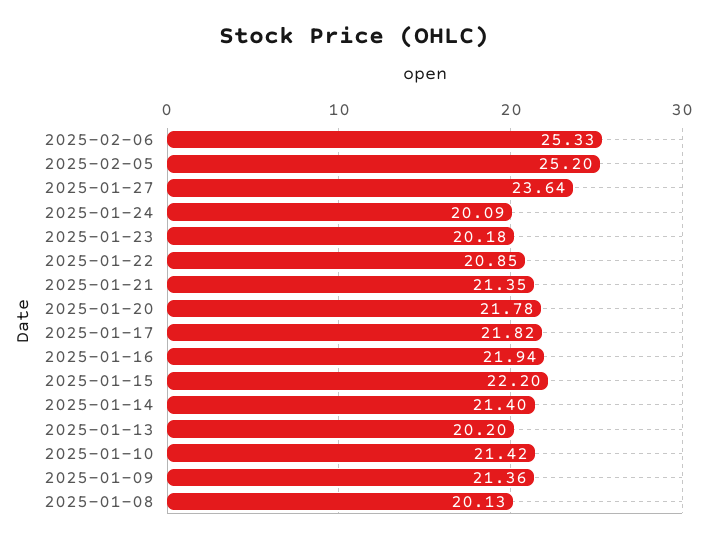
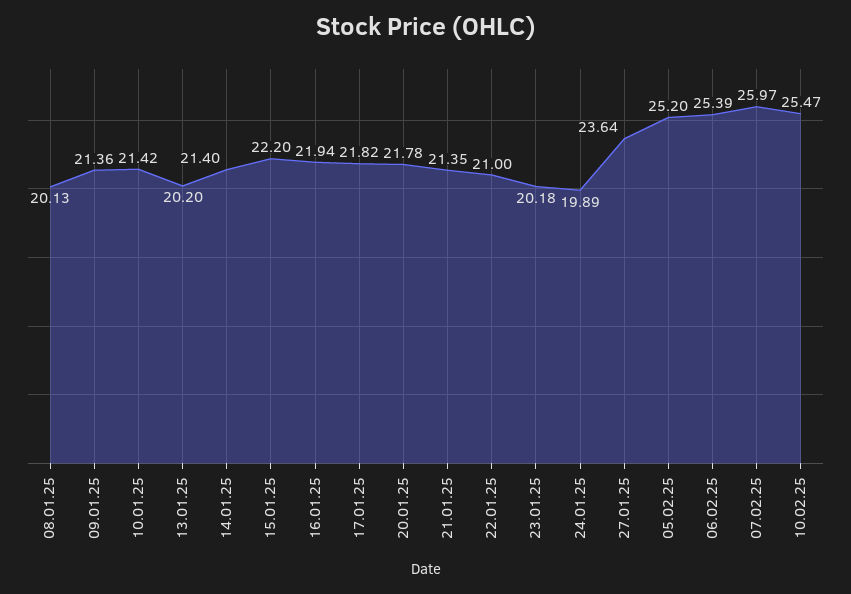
2025-02-06: 25.33 -> 25.39
2025-01-24: 20.09 -> 19.89
2025-01-22: 20.85 -> 21
07.02.25: none -> 25.97
10.02.25: none -> 25.47

